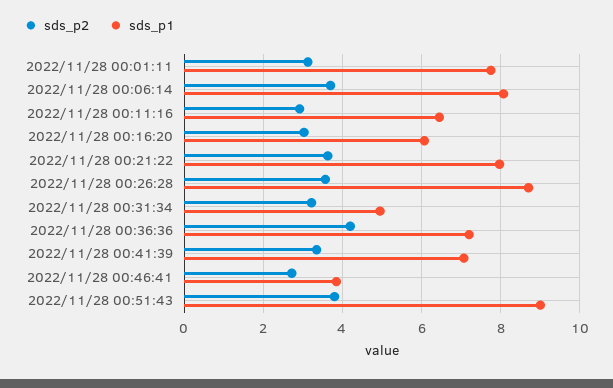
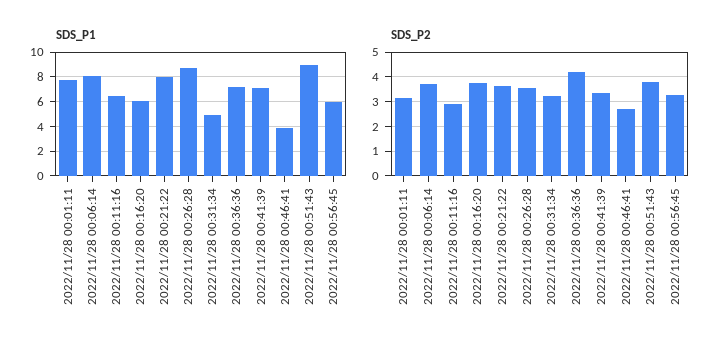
sds_p2, 2022/11/28 00:16:20: 3 -> 3.75
sds_p1, 2022/11/28 00:56:45: none -> 6
sds_p2, 2022/11/28 00:56:45: none -> 3.25

